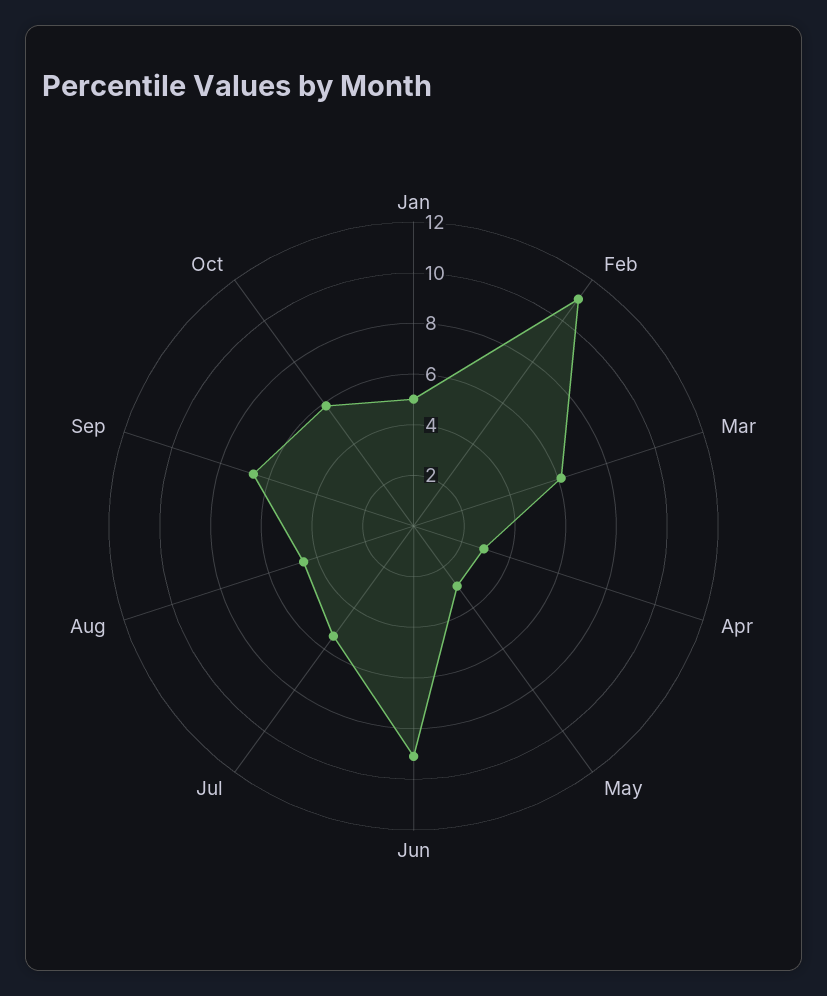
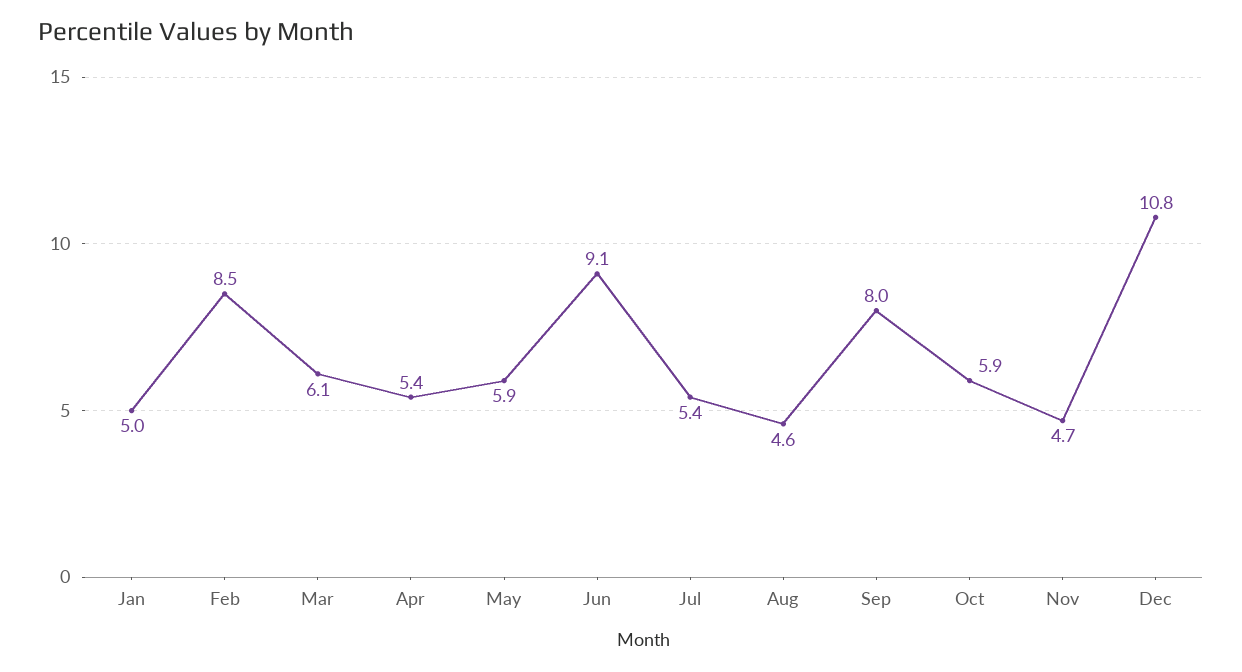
Feb: 11 -> 8.5
Apr: 3 -> 5.4
May: 3 -> 5.9
Sep: 6.5 -> 8
Nov: none -> 4.7
Dec: none -> 10.8

